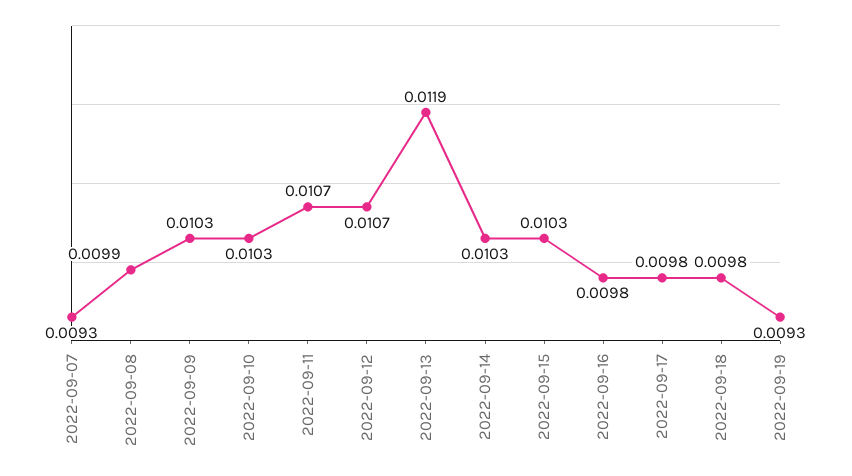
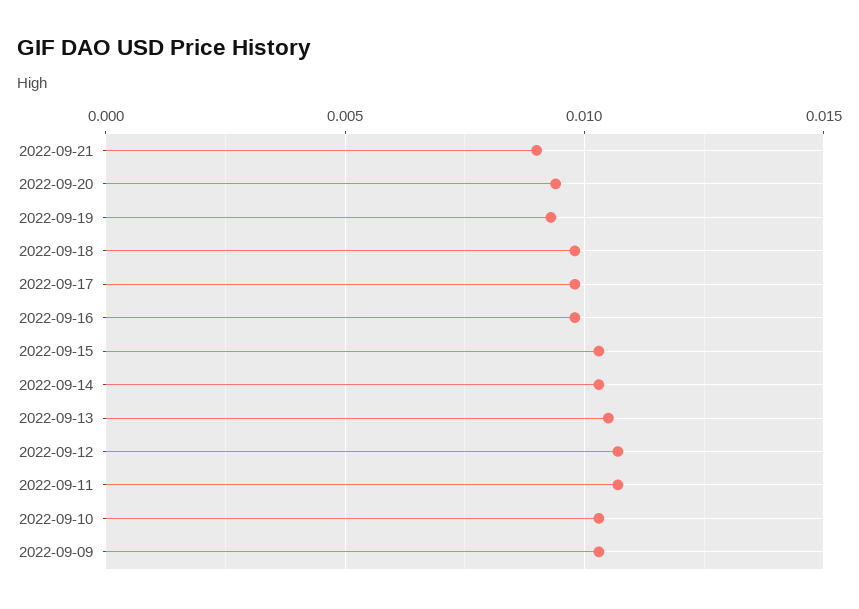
2022-09-07: 0.0093 -> none
2022-09-08: 0.0099 -> none
2022-09-13: 0.0119 -> 0.0105
2022-09-21: none -> 0.009
2022-09-20: none -> 0.0095

